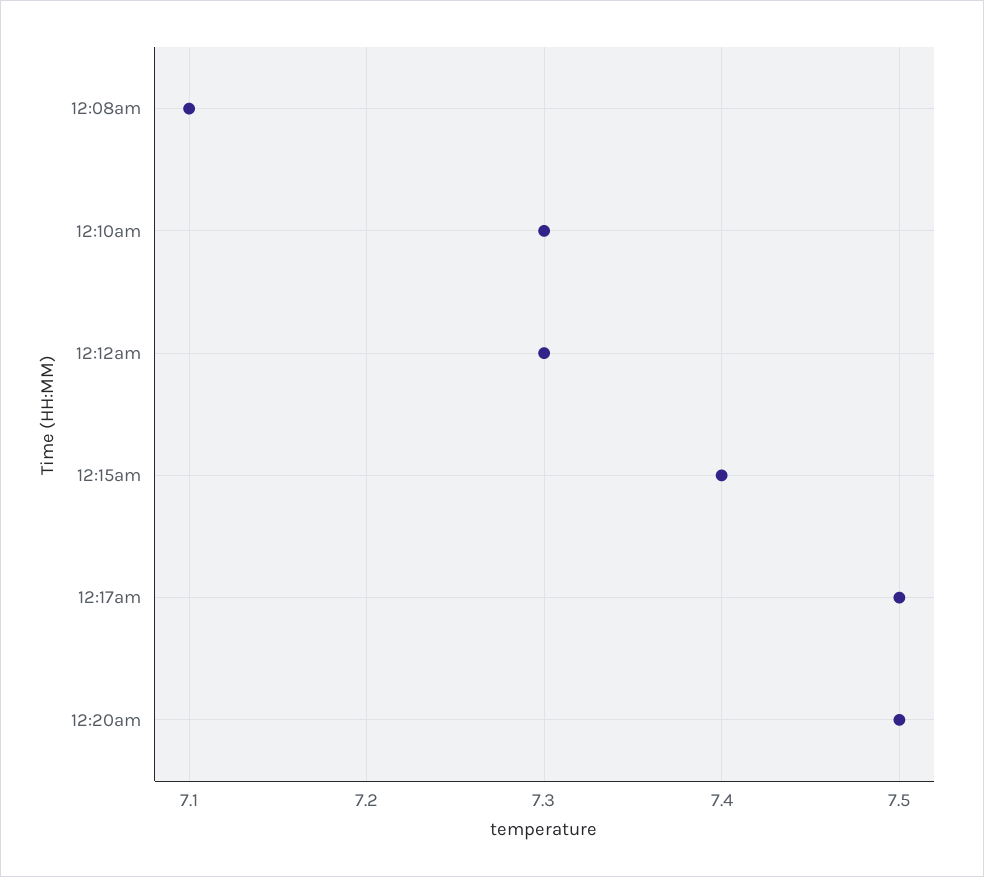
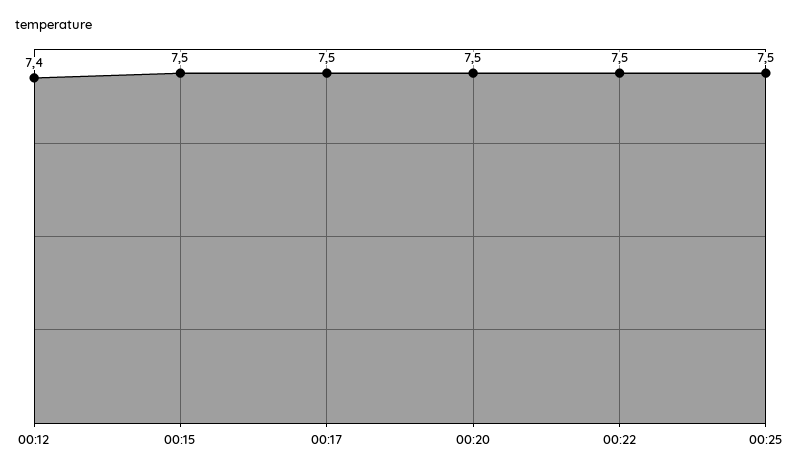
12:08am: 7.1 -> none
12:10am: 7.3 -> none
12:12am: 7.3 -> 7.4
12:15am: 7.4 -> 7.5
00:22: none -> 7.5
00:25: none -> 7.5

